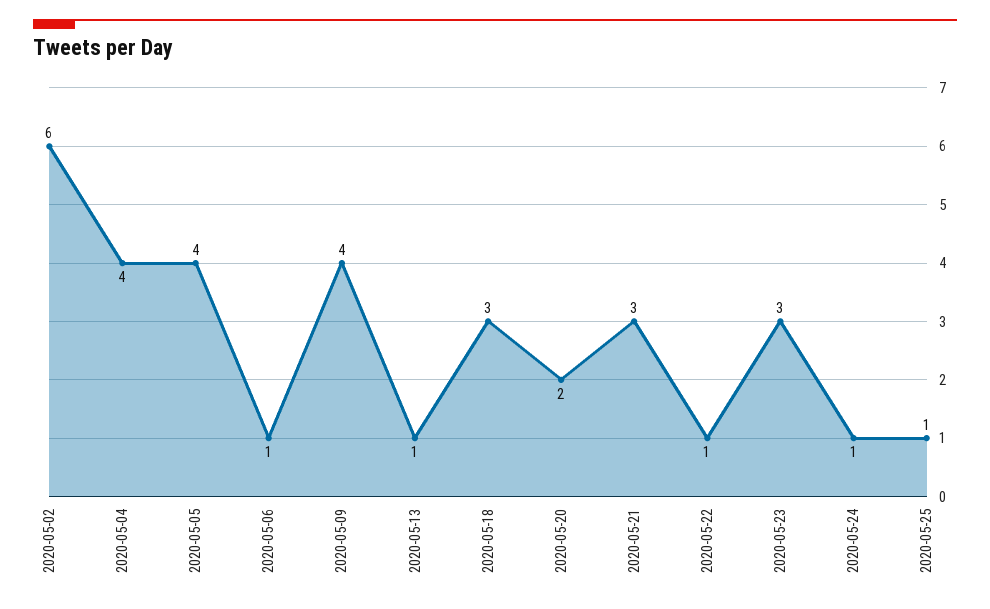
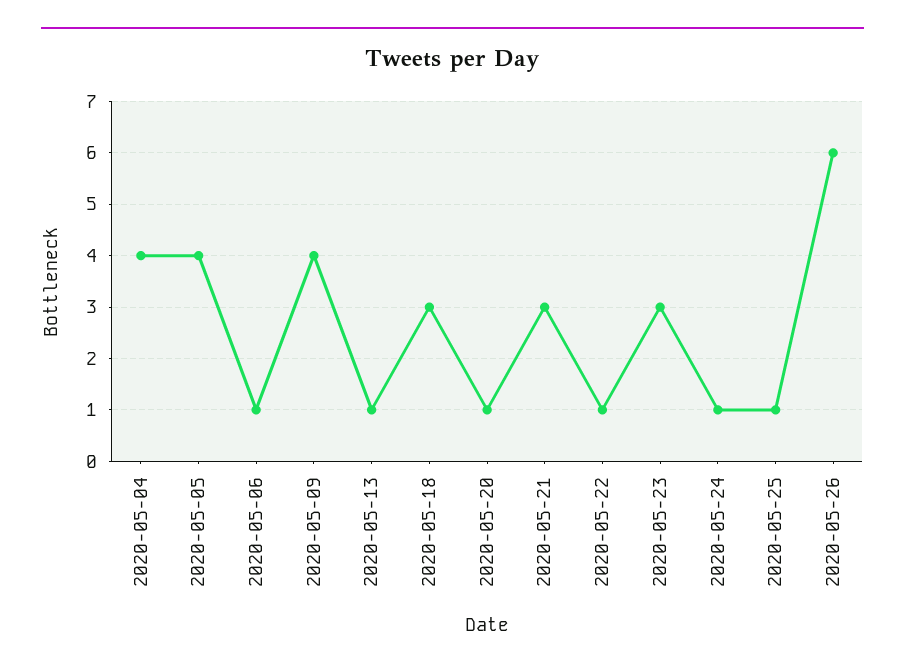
2020-05-02: 6 -> none
2020-05-20: 2 -> 1
2020-05-26: none -> 6

